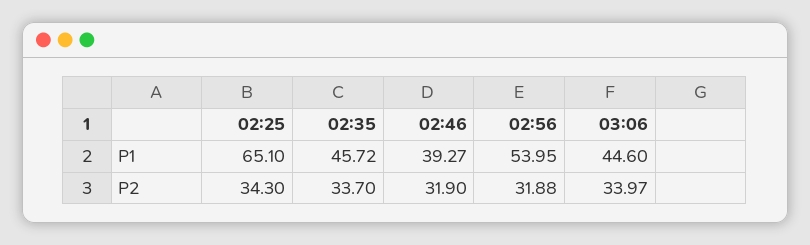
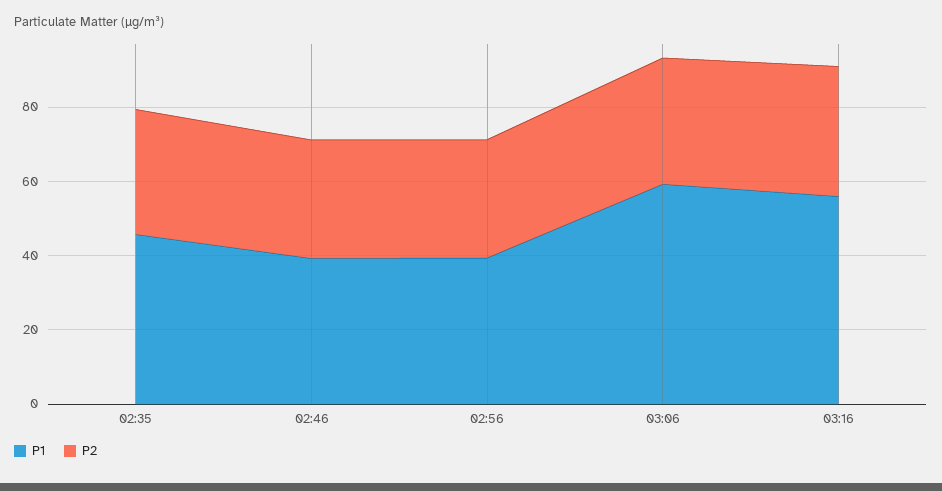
P1, 02:25: 65.1 -> none
P1, 02:56: 53.95 -> 40
P1, 03:06: 44.6 -> 60
P2, 02:25: 34.3 -> none
P1, 03:16: none -> 55
P2, 03:16: none -> 35

